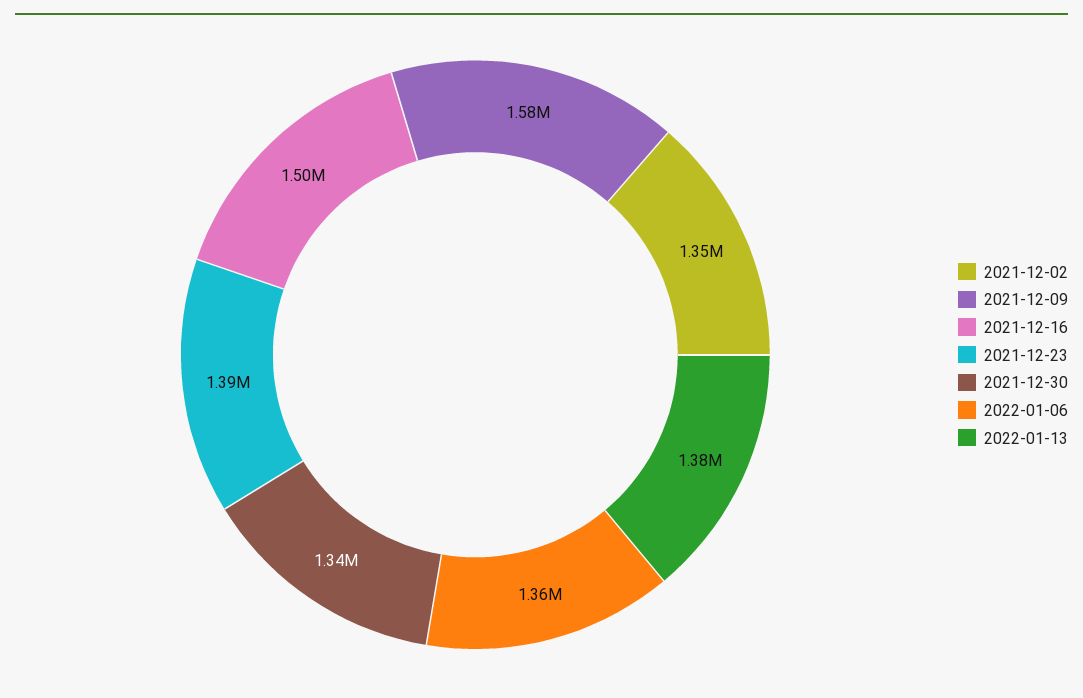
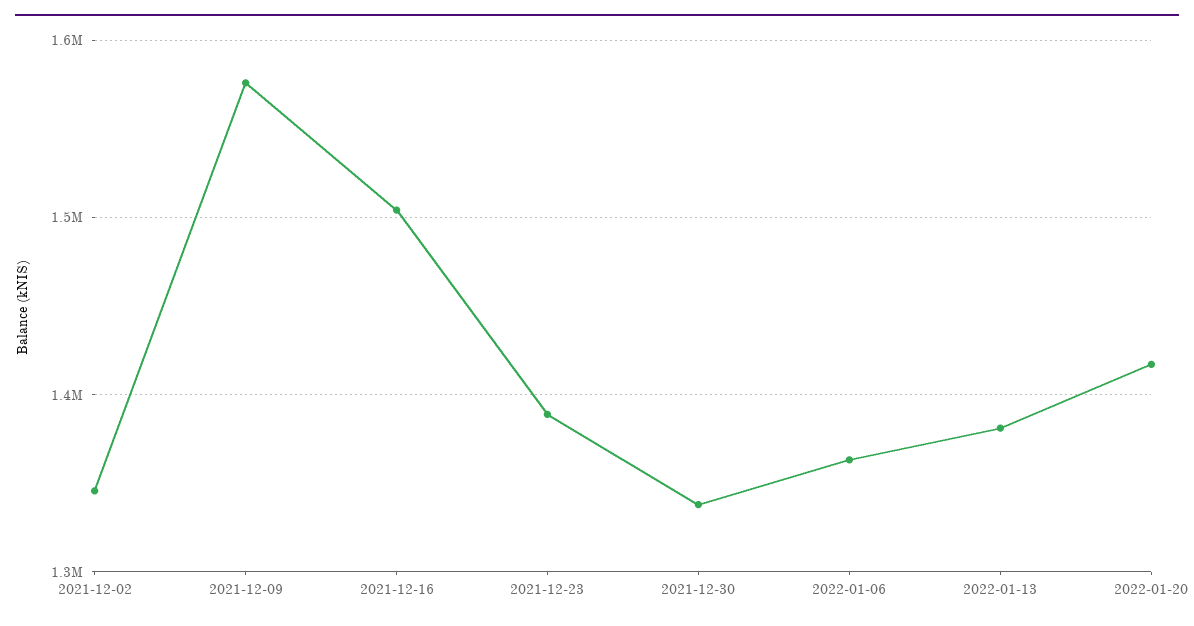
2022-01-20: none -> 1420000

